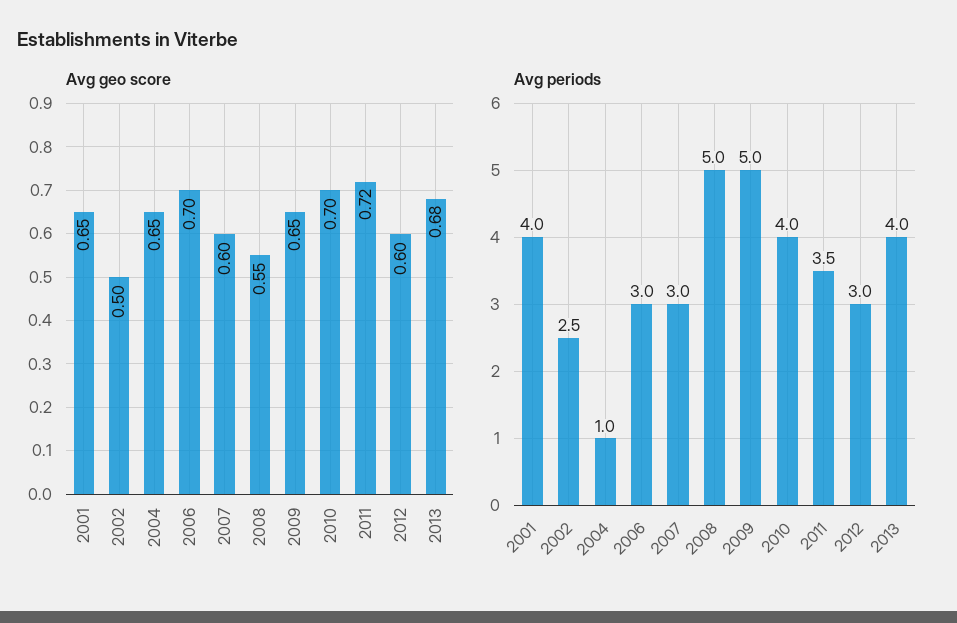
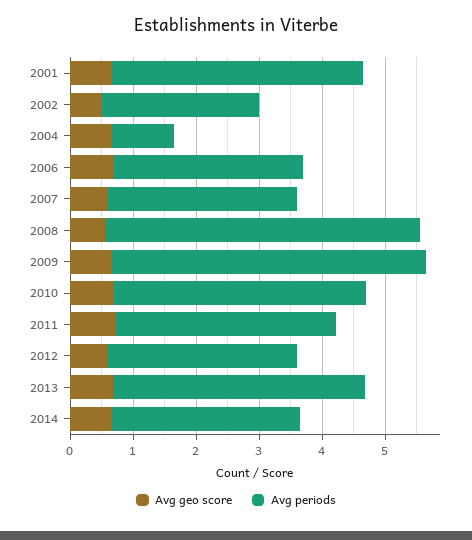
Avg geo score, 2014: none -> 0.6
Avg periods, 2014: none -> 3

